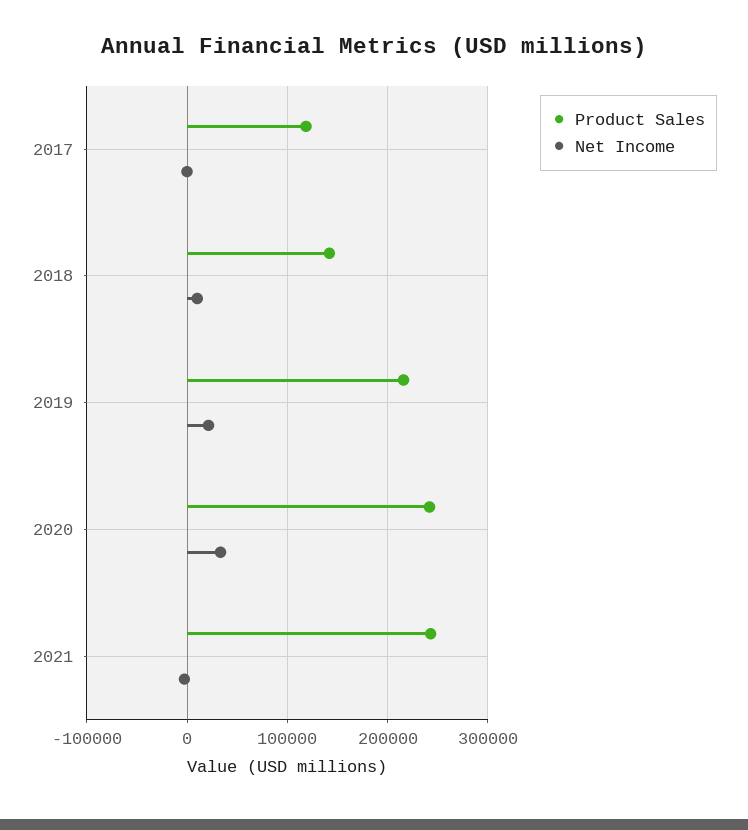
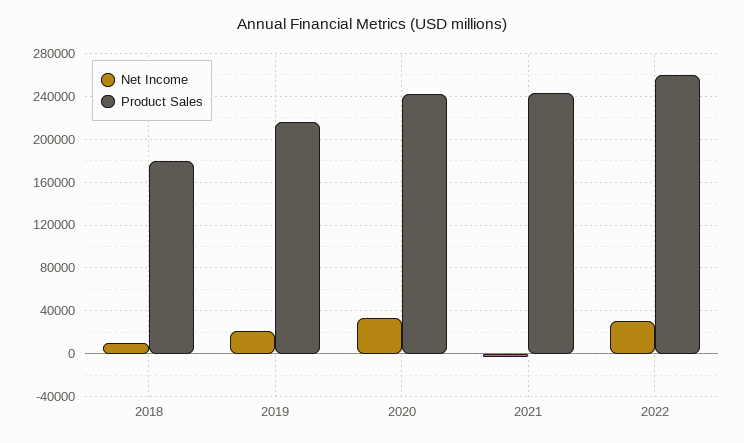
Product Sales, 2017: 120000 -> none
Net Income, 2017: 0 -> none
Product Sales, 2018: 140000 -> 180000
Net Income, 2022: none -> 30000
Product Sales, 2022: none -> 260000

